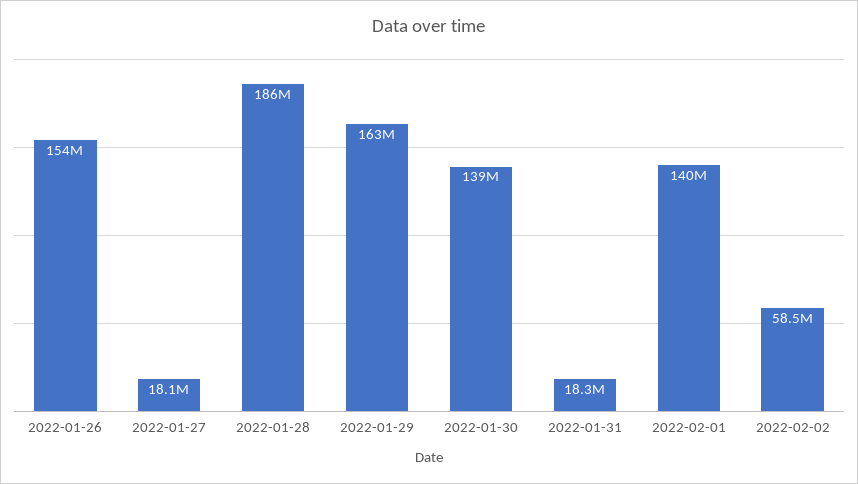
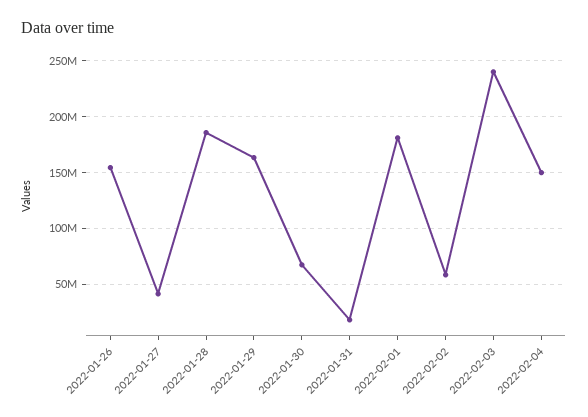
2022-01-27: 18100000 -> 40000000
2022-01-30: 139000000 -> 70000000
2022-02-01: 140000000 -> 180000000
2022-02-03: none -> 240000000
2022-02-04: none -> 150000000

